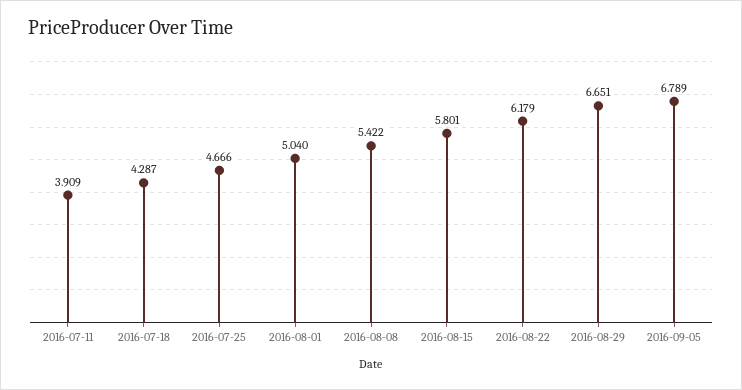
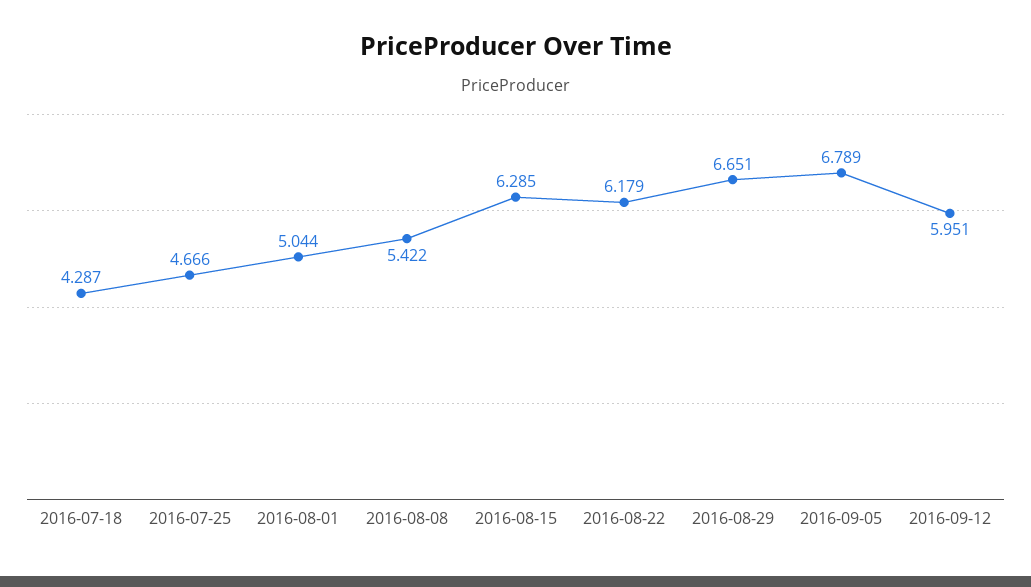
2016-07-11: 3.909 -> none
2016-08-01: 5.04 -> 5.044
2016-08-15: 5.801 -> 6.285
2016-09-12: none -> 5.951

